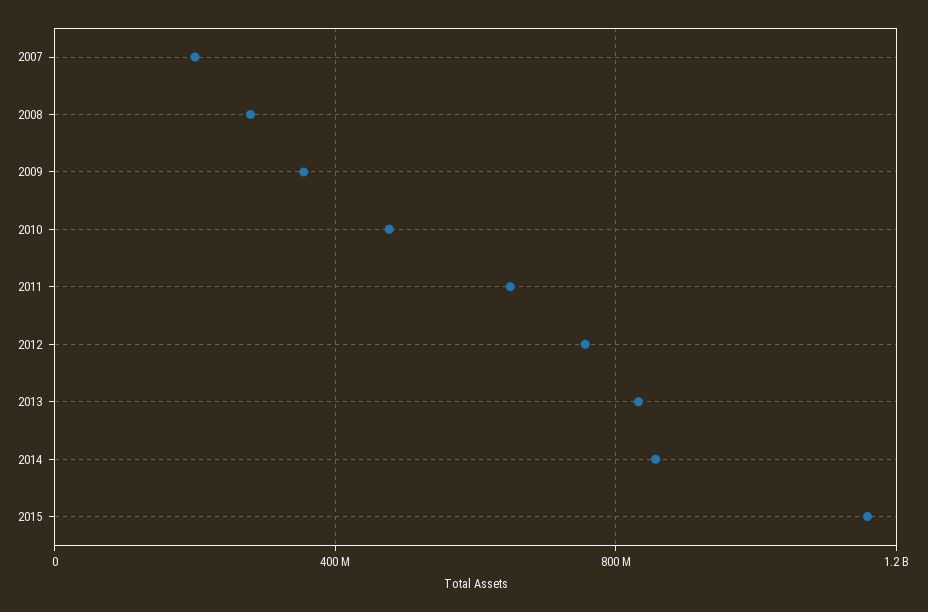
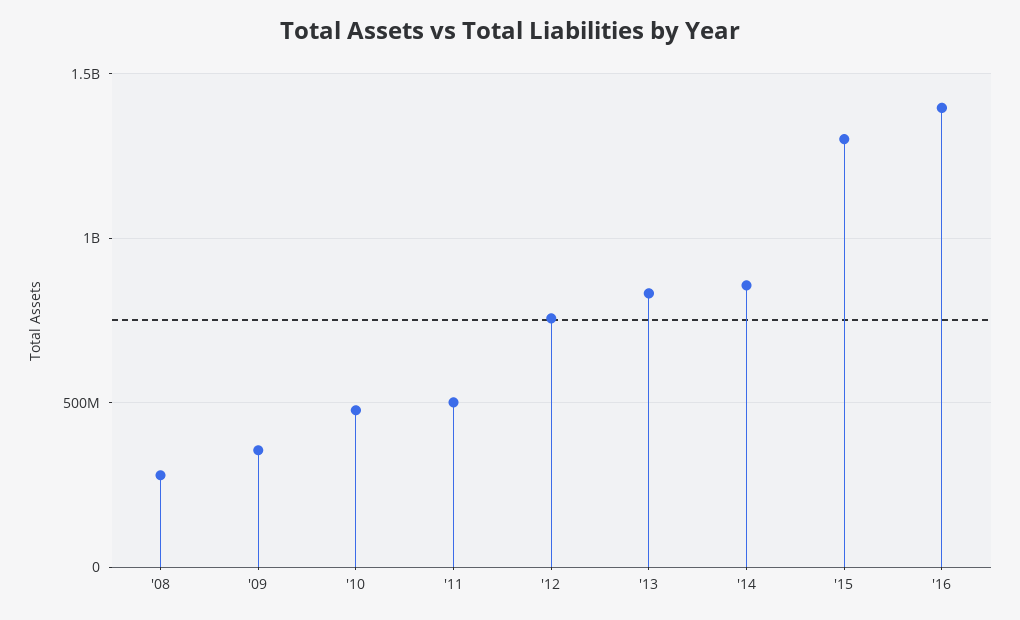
2007: 200000000 -> none
2011: 650000000 -> 500000000
2015: 1150000000 -> 1300000000
'16: none -> 1400000000

